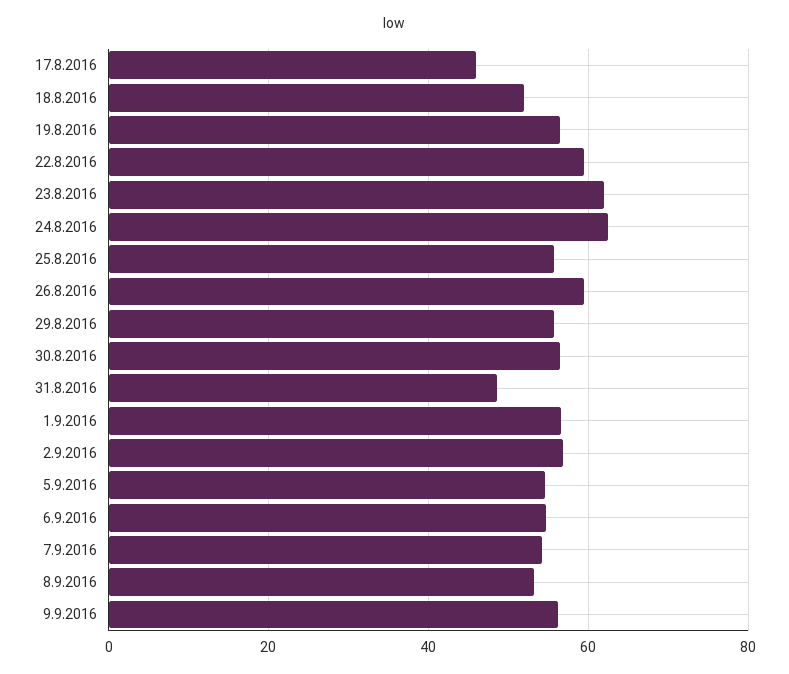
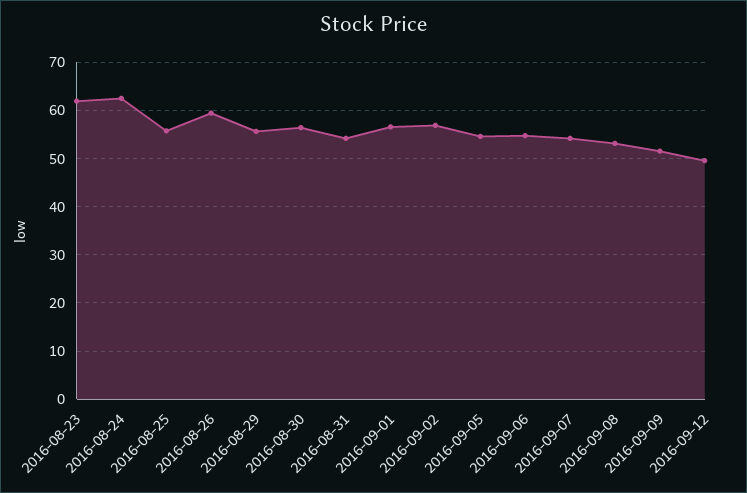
17.8.2016: 46 -> none
18.8.2016: 52 -> none
19.8.2016: 56 -> none
22.8.2016: 60 -> none
31.8.2016: 48 -> 54
9.9.2016: 56 -> 52
2016-09-12: none -> 50

